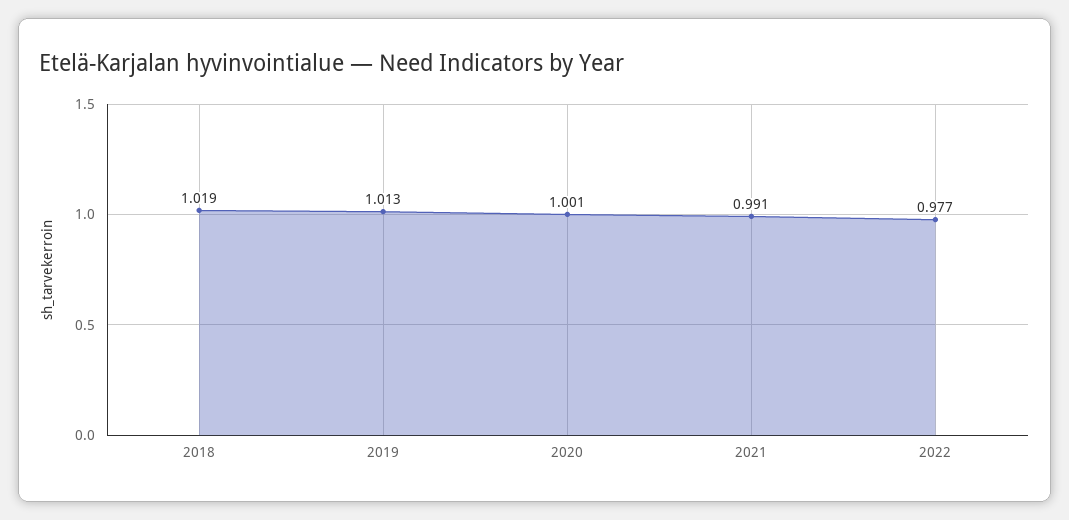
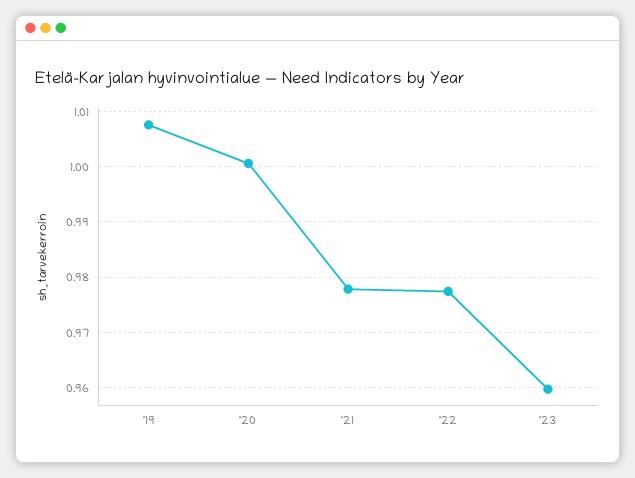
2018: 1.019 -> none
2019: 1.013 -> 1.008
2021: 0.991 -> 0.978
'23: none -> 0.96

